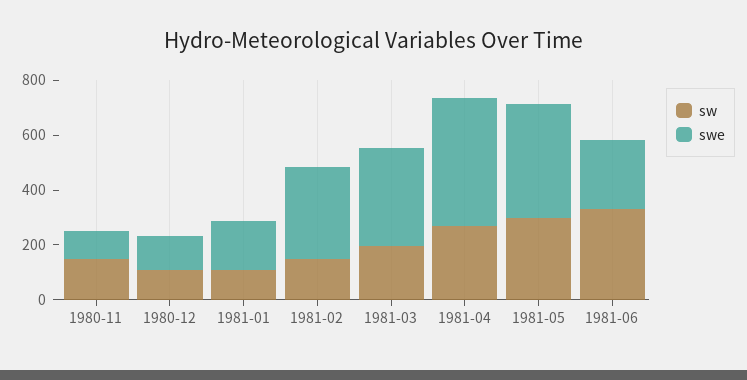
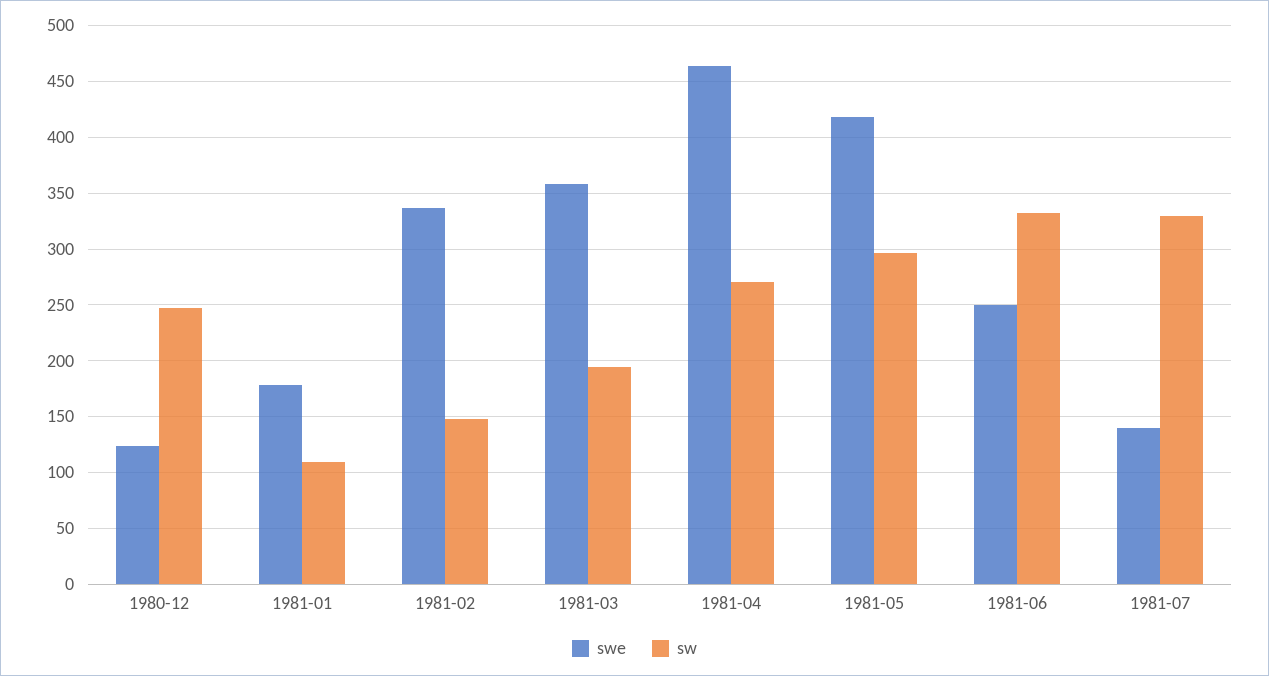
sw, 1980-11: 150 -> none
swe, 1980-11: 100 -> none
sw, 1980-12: 100 -> 250
swe, 1981-07: none -> 140
sw, 1981-07: none -> 330

